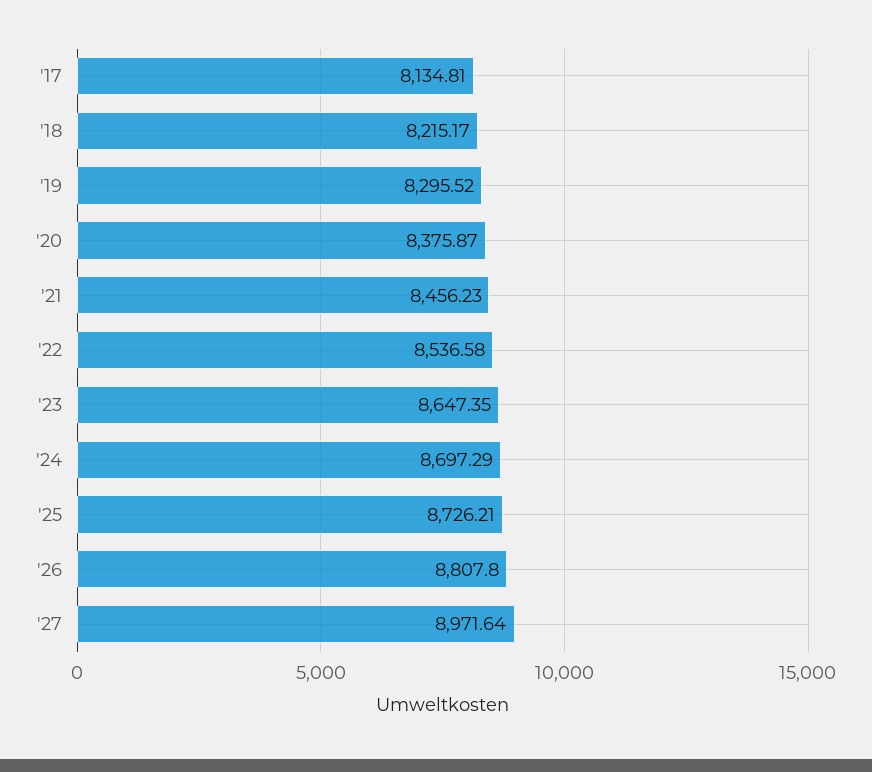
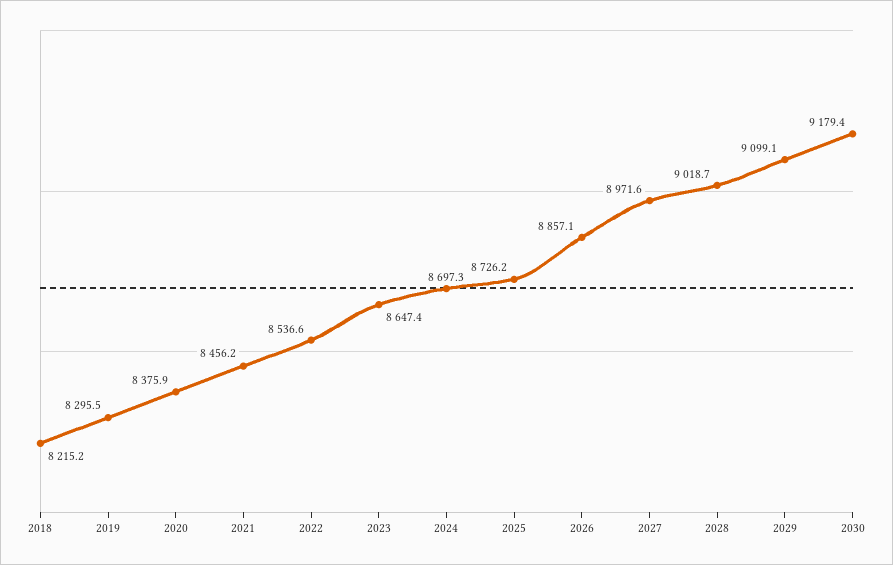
'17: 8134.81 -> none
'26: 8807.8 -> 8857.1
2028: none -> 9018.7
2029: none -> 9099.1
2030: none -> 9179.4

